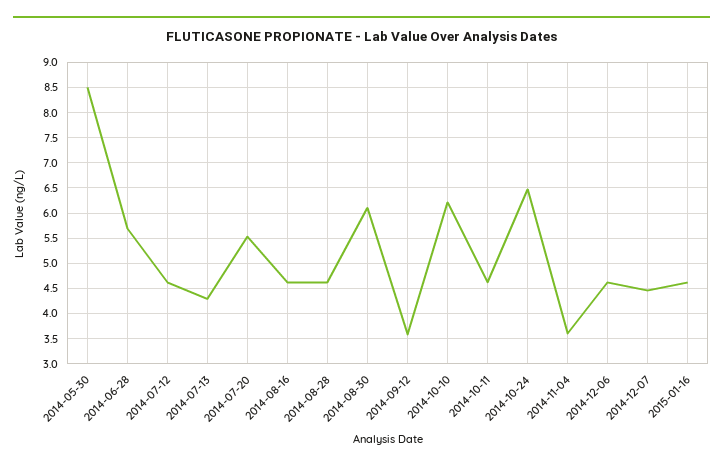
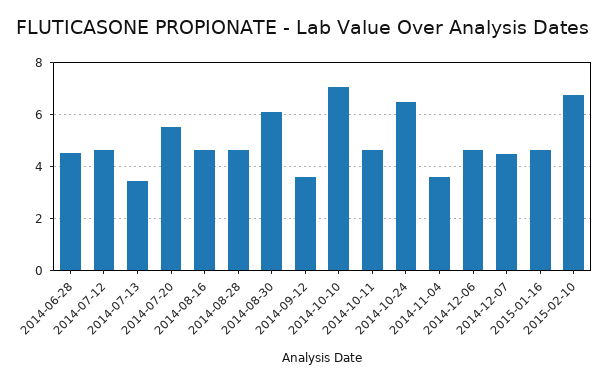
2014-05-30: 8.5 -> none
2014-06-28: 5.75 -> 4.5
2014-07-13: 4.25 -> 3.5
2014-10-10: 6.25 -> 7
2015-02-10: none -> 6.75

